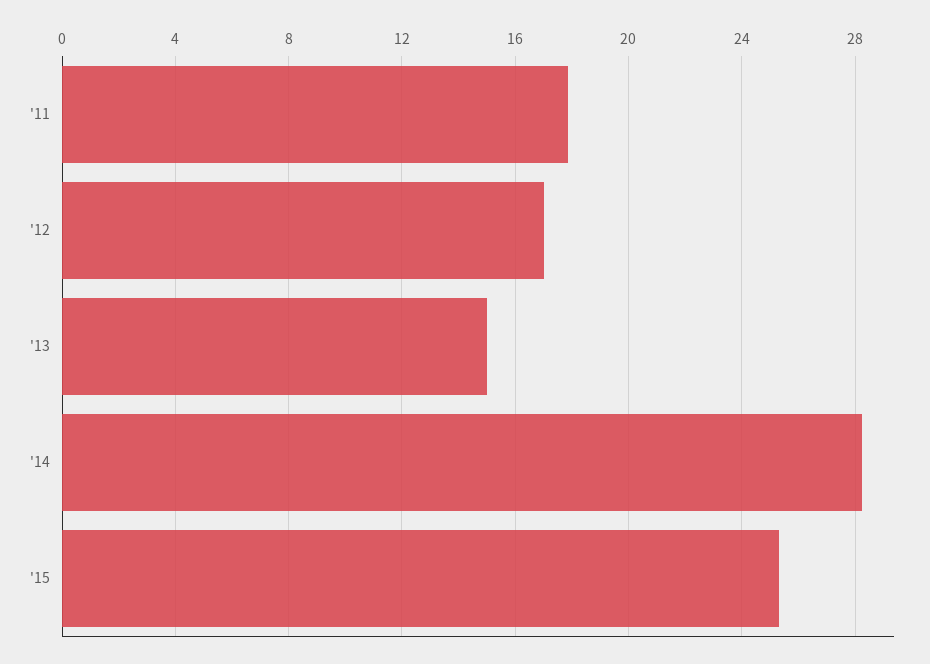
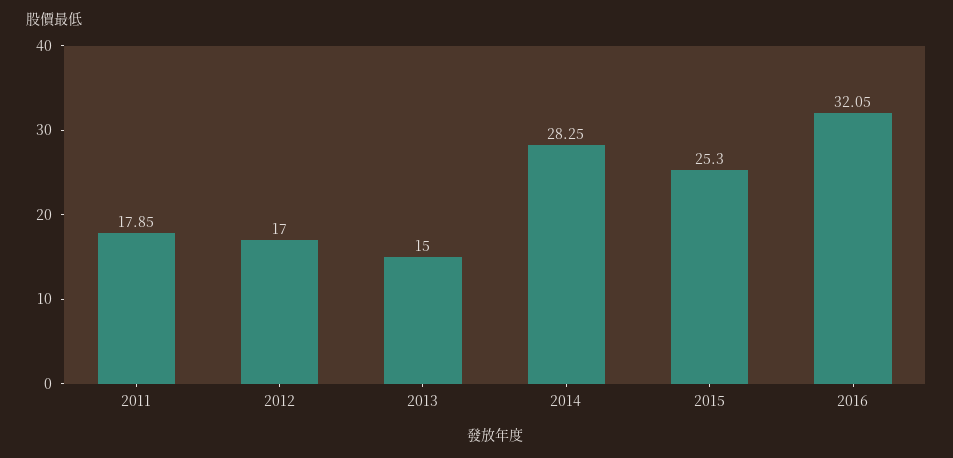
2016: none -> 32.05

